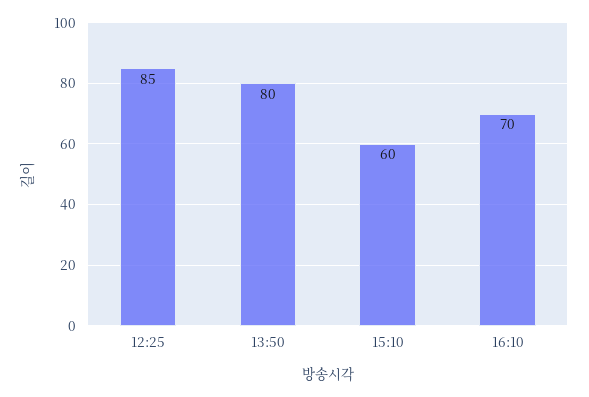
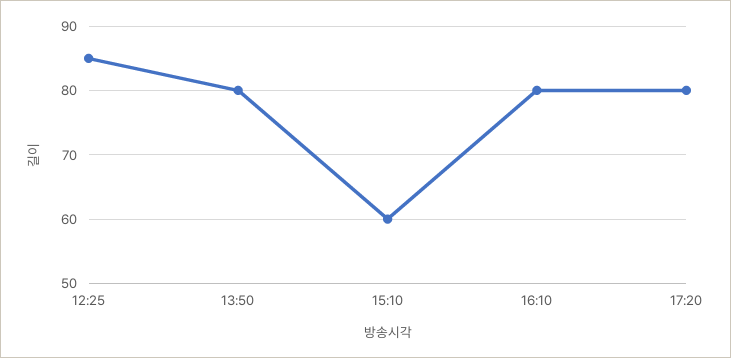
16:10: 70 -> 80
17:20: none -> 80

